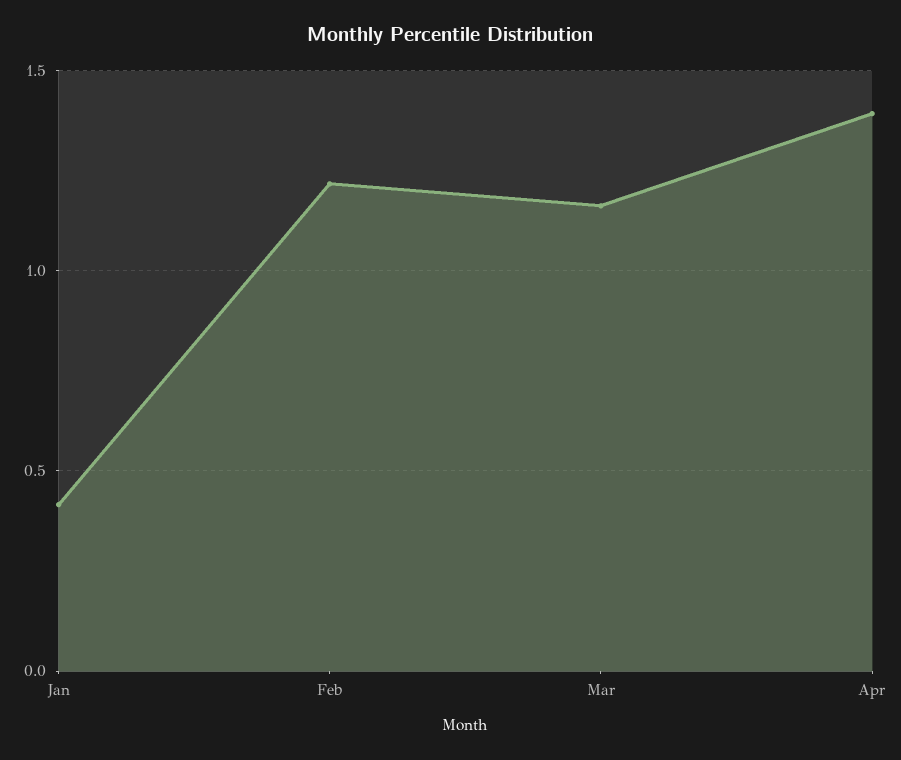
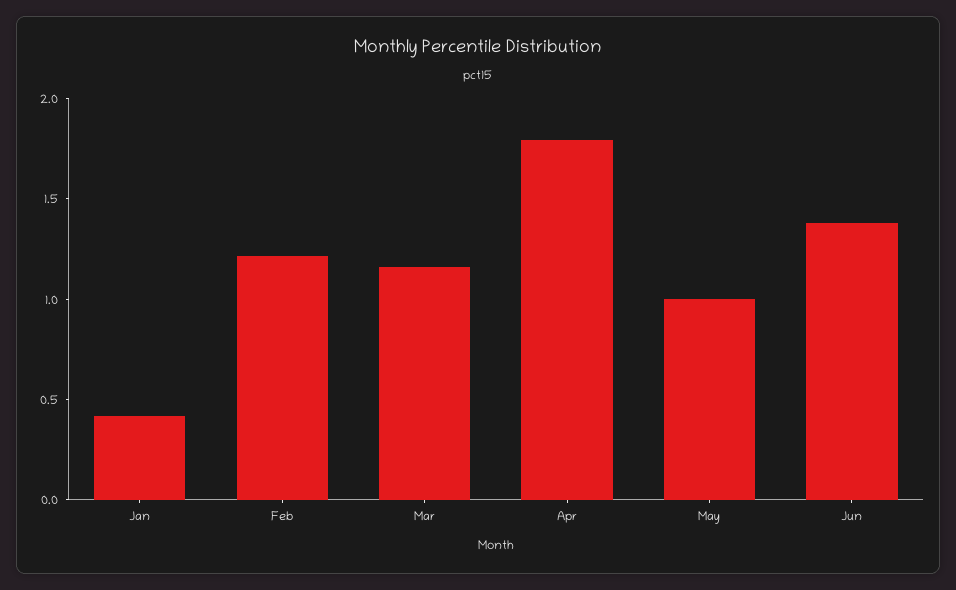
Apr: 1.4 -> 1.8
May: none -> 1
Jun: none -> 1.4

